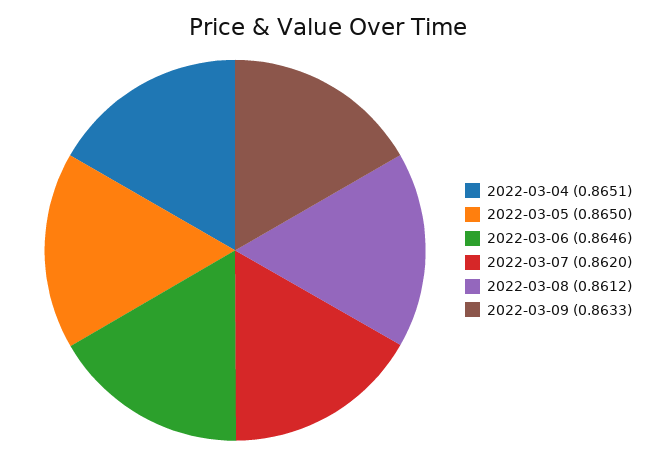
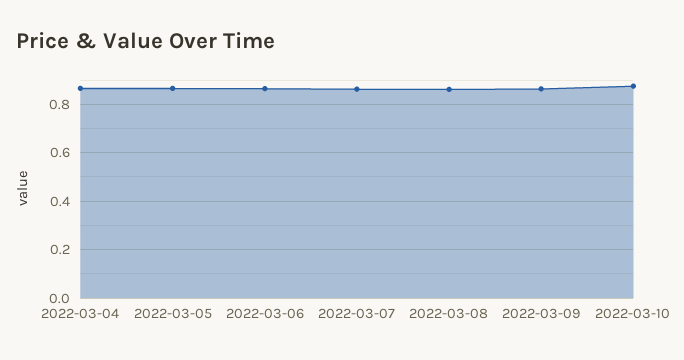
2022-03-10: none -> 0.875

